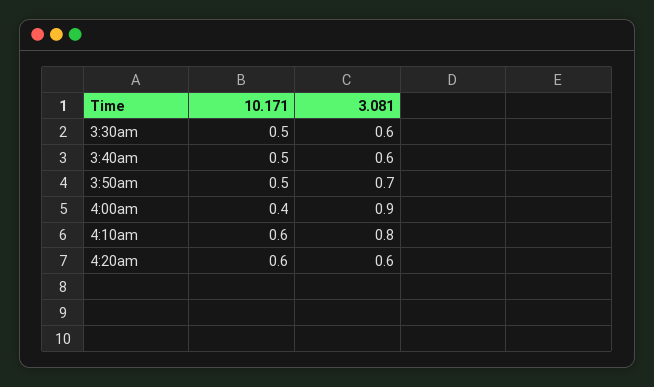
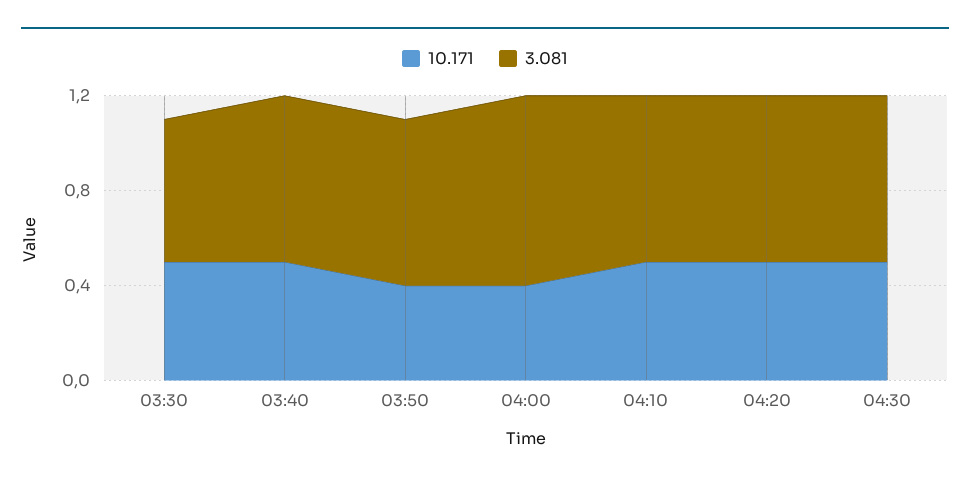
3.081, 3:40am: 0.6 -> 0.7
10.171, 3:50am: 0.5 -> 0.4
3.081, 4:00am: 0.9 -> 0.8
10.171, 4:10am: 0.6 -> 0.5
3.081, 4:10am: 0.8 -> 0.7
10.171, 4:20am: 0.6 -> 0.5
3.081, 4:20am: 0.6 -> 0.7
10.171, 04:30: none -> 0.5
3.081, 04:30: none -> 0.7

